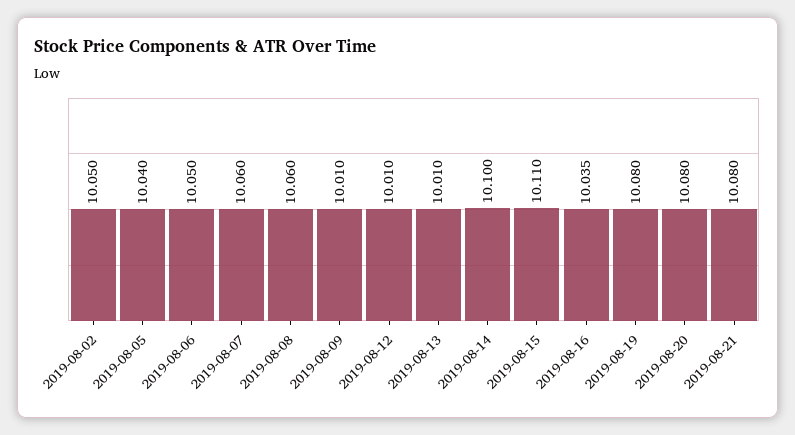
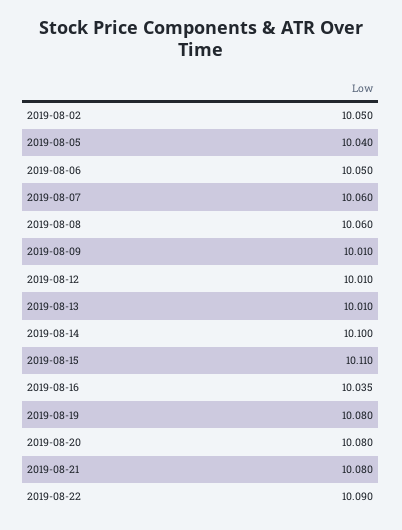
2019-08-22: none -> 10.09

